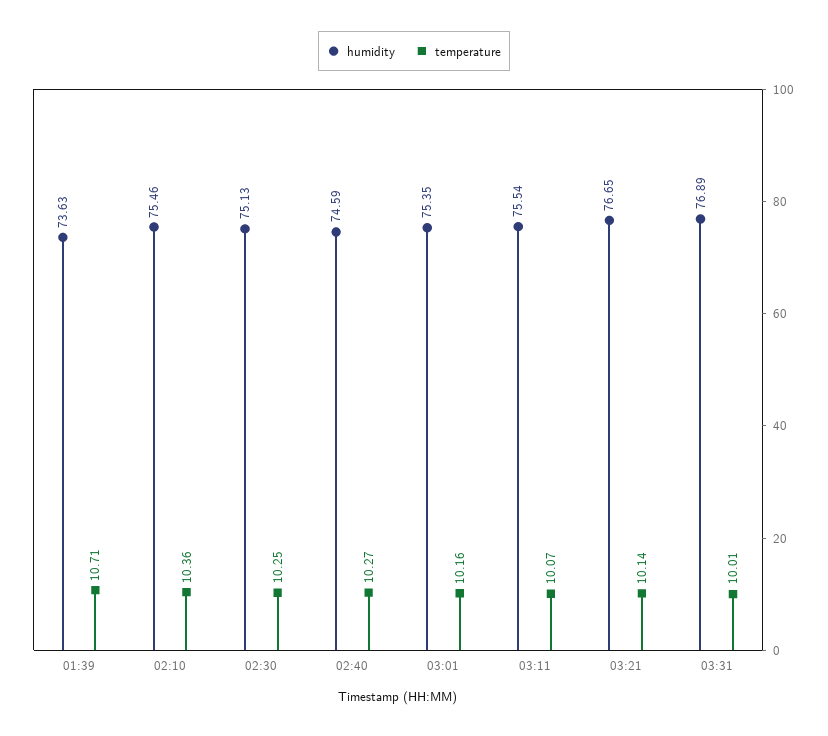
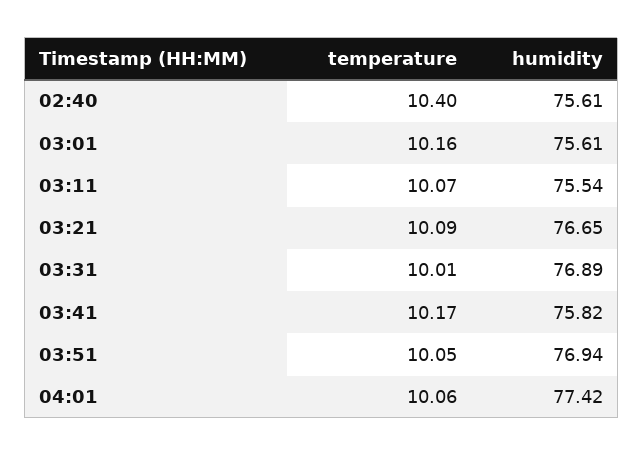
humidity, 01:39: 73.63 -> none
temperature, 01:39: 10.71 -> none
humidity, 02:10: 75.46 -> none
temperature, 02:10: 10.36 -> none
humidity, 02:30: 75.13 -> none
temperature, 02:30: 10.25 -> none
humidity, 02:40: 74.59 -> 75.61
temperature, 02:40: 10.27 -> 10.4
humidity, 03:01: 75.35 -> 75.61
temperature, 03:21: 10.14 -> 10.09
temperature, 03:41: none -> 10.17
humidity, 03:41: none -> 75.82
temperature, 03:51: none -> 10.05
humidity, 03:51: none -> 76.94
temperature, 04:01: none -> 10.06
humidity, 04:01: none -> 77.42

